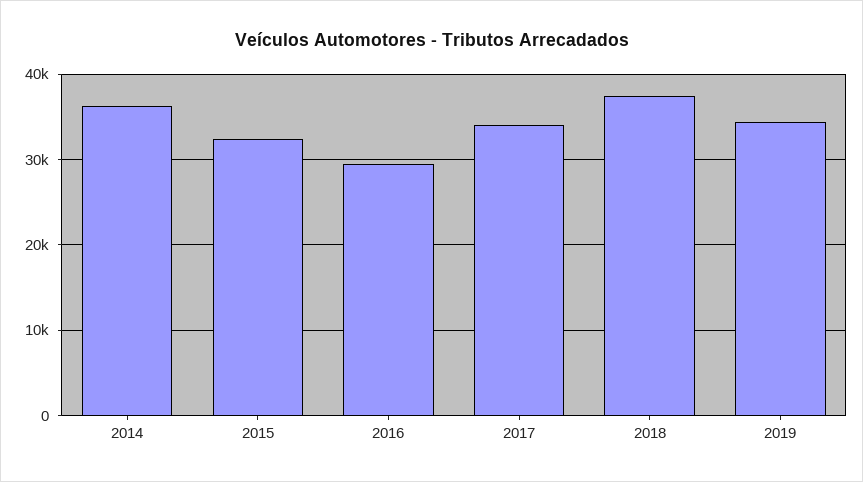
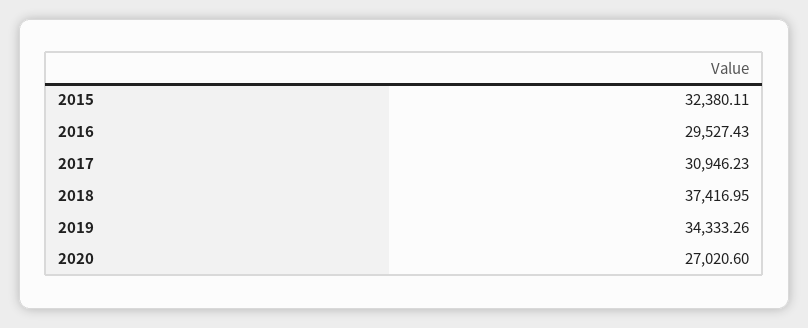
2014: 36000 -> none
2017: 34000 -> 30946.23
2020: none -> 27020.6

